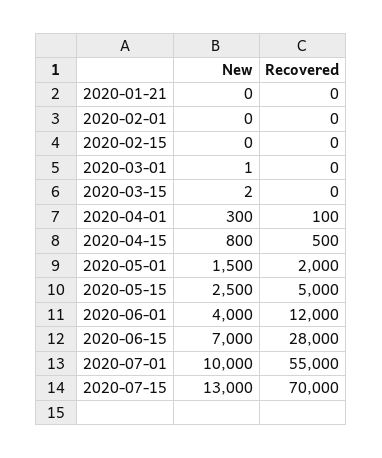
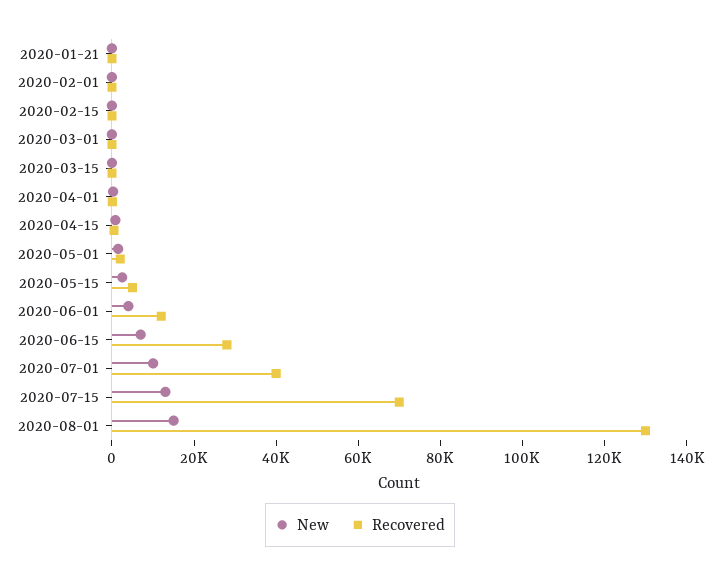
Recovered, 2020-07-01: 55000 -> 40000
New, 2020-08-01: none -> 15000
Recovered, 2020-08-01: none -> 130000

